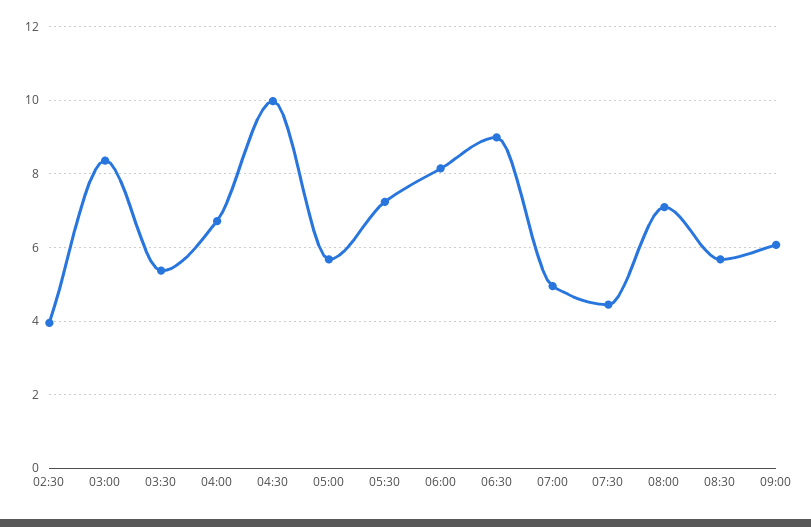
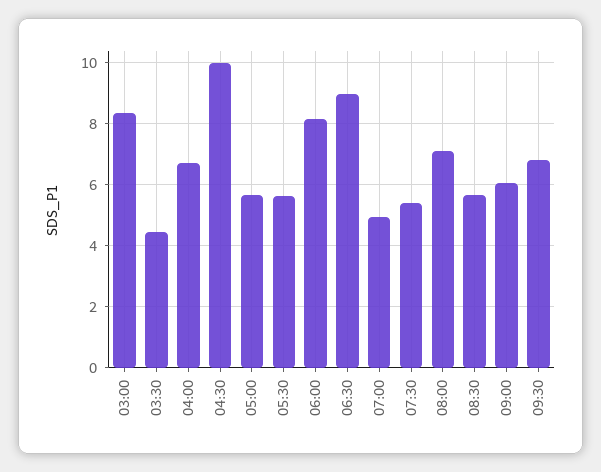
02:30: 4 -> none
03:30: 5.4 -> 4.4
05:30: 7.2 -> 5.6
07:30: 4.4 -> 5.4
09:30: none -> 6.8

